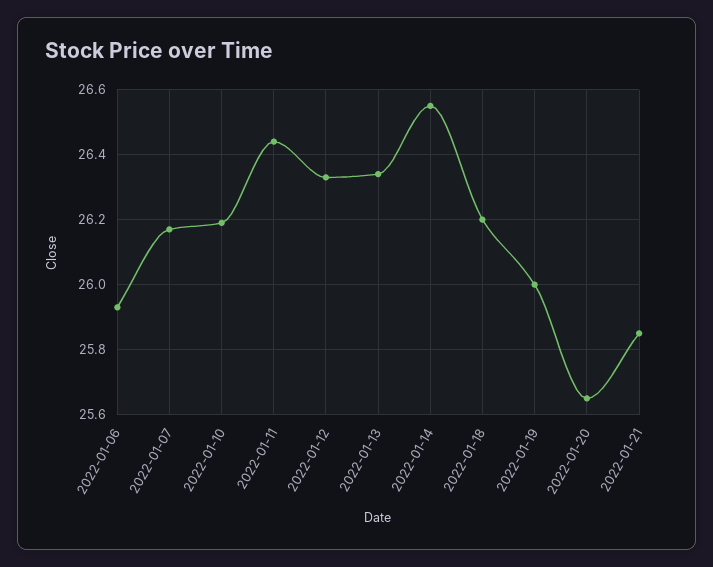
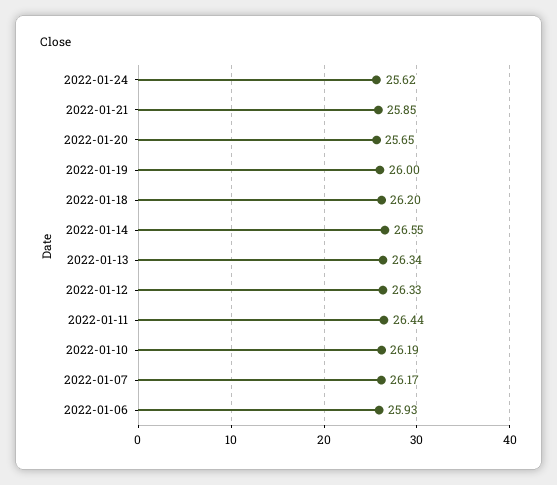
2022-01-24: none -> 25.62

